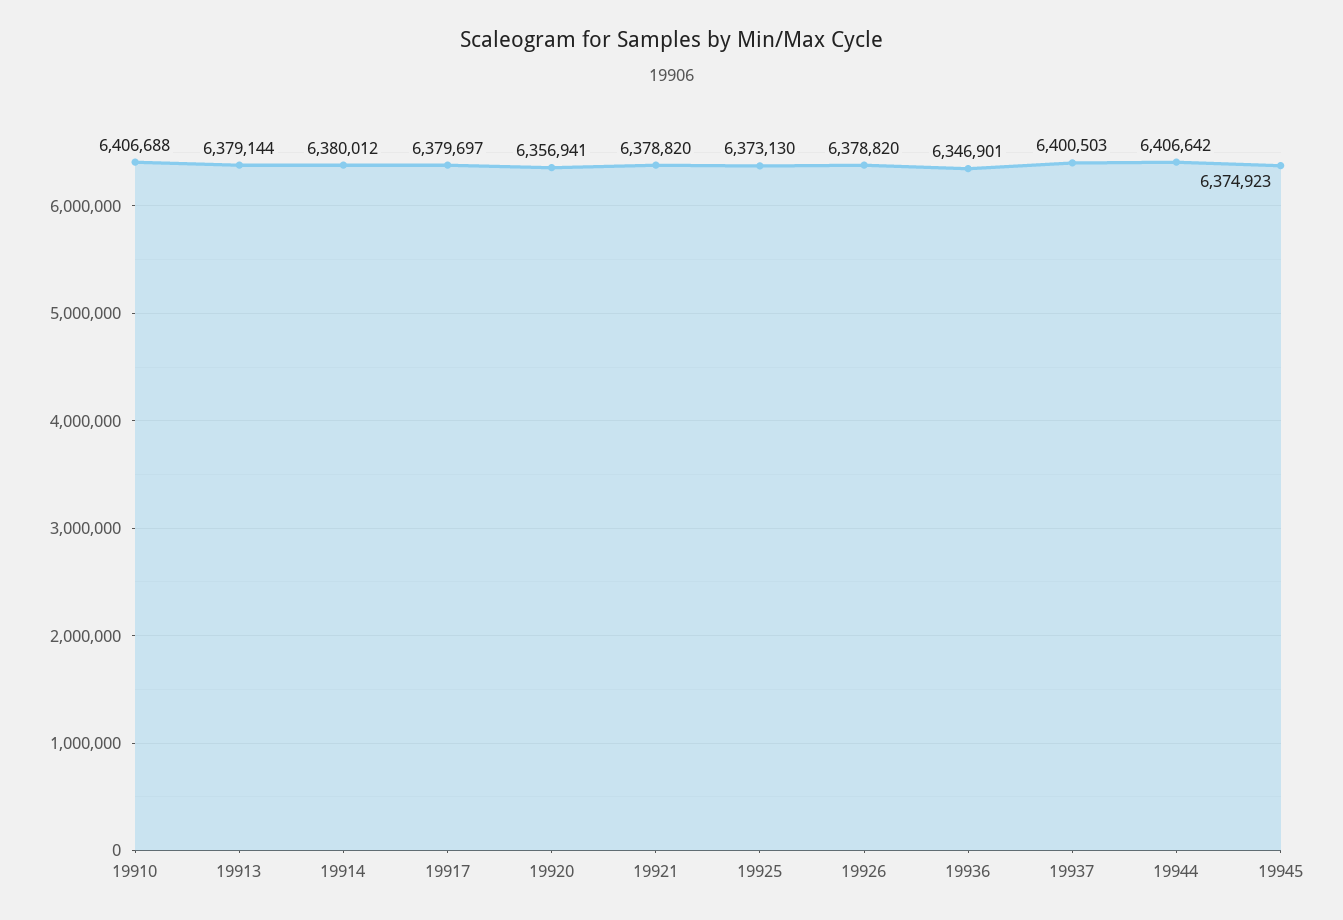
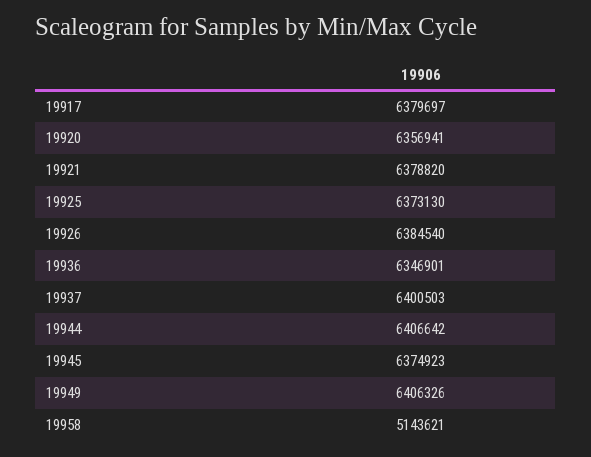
19910: 6406688 -> none
19913: 6379144 -> none
19914: 6380012 -> none
19926: 6378820 -> 6384540
19949: none -> 6406326
19958: none -> 5143621

